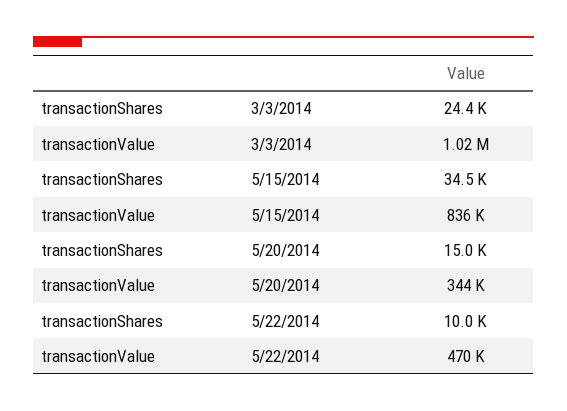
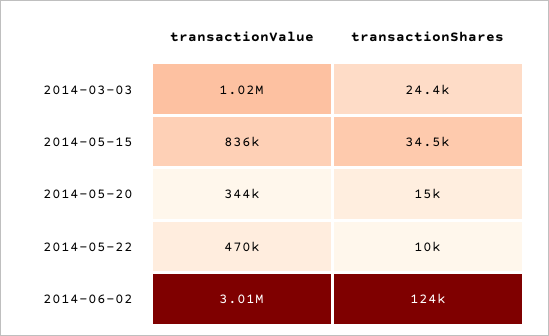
transactionValue, 2014-06-02: none -> 3010000
transactionShares, 2014-06-02: none -> 124000

